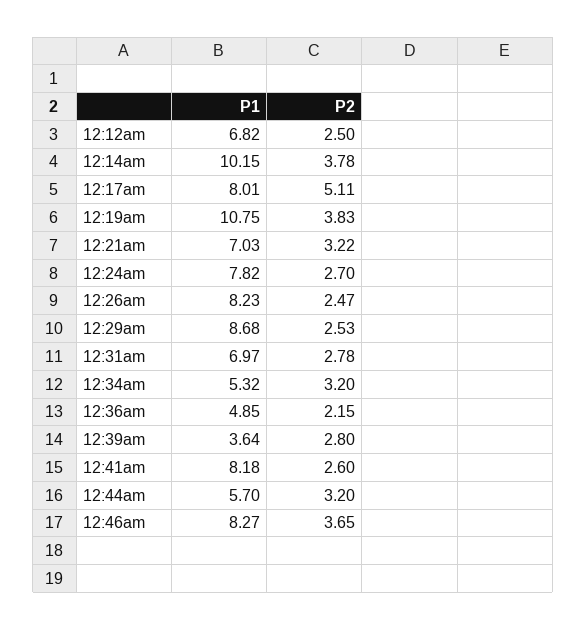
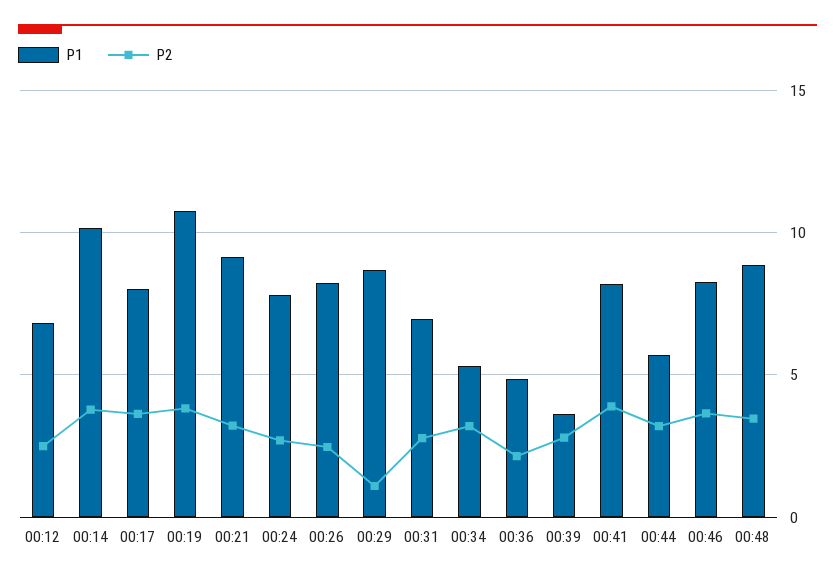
P2, 12:17am: 5.11 -> 3.5
P1, 12:21am: 7.03 -> 9
P2, 12:29am: 2.53 -> 1
P2, 12:41am: 2.6 -> 4
P1, 00:48: none -> 9
P2, 00:48: none -> 3.5

